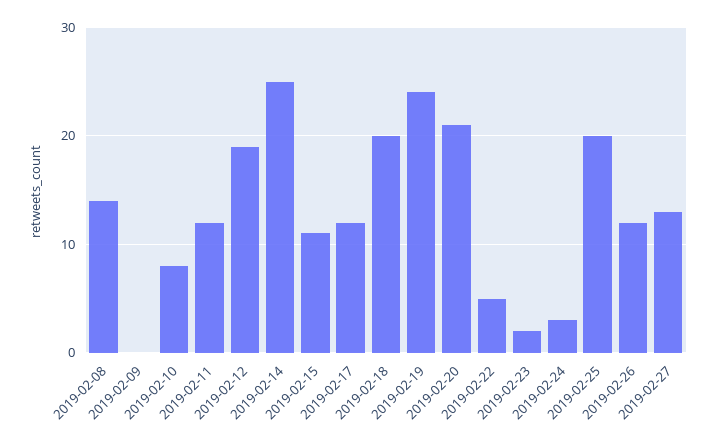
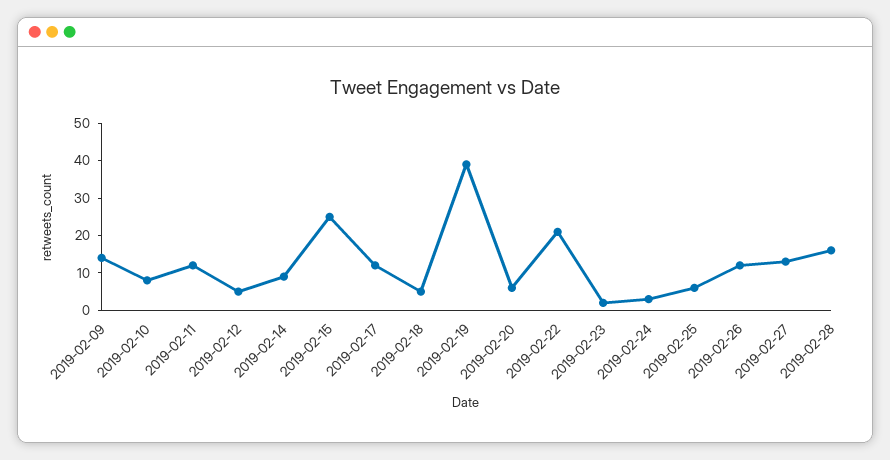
2019-02-08: 14 -> none
2019-02-09: 0 -> 15
2019-02-12: 19 -> 5
2019-02-14: 25 -> 10
2019-02-15: 11 -> 25
2019-02-18: 20 -> 5
2019-02-19: 24 -> 40
2019-02-20: 21 -> 5
2019-02-22: 5 -> 20
2019-02-25: 20 -> 5
2019-02-28: none -> 15

